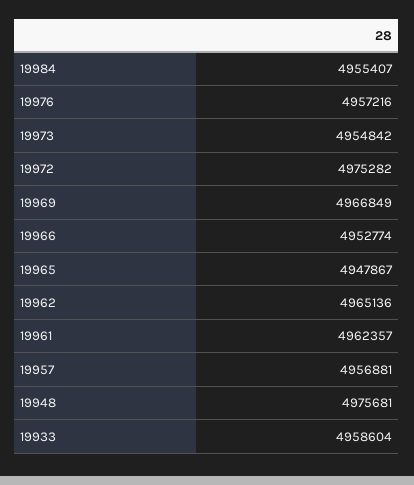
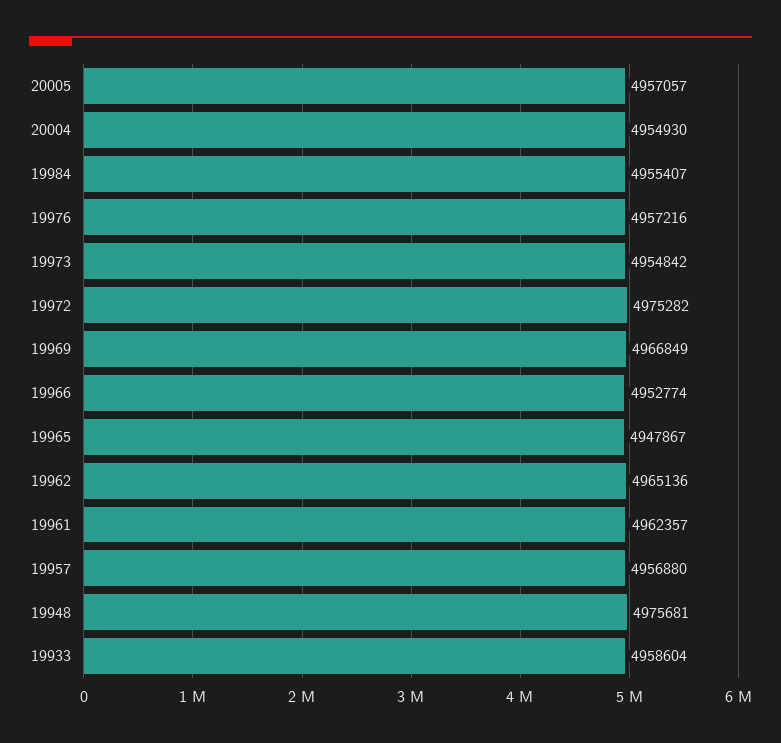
19957: 4956881 -> 4956880
20005: none -> 4957057
20004: none -> 4954930

